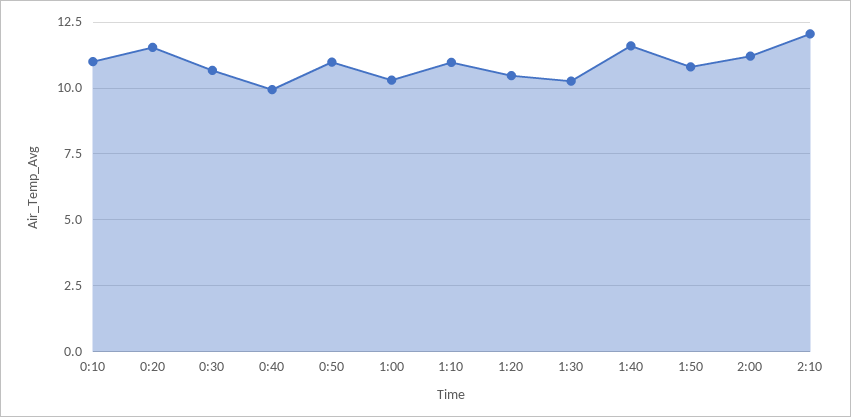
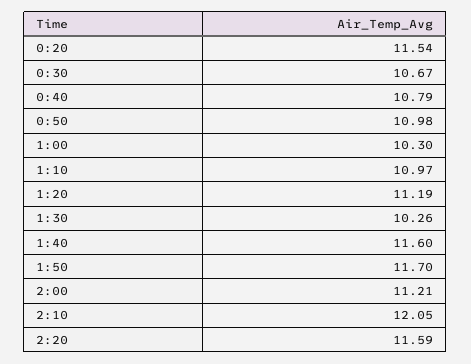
0:10: 11 -> none
0:40: 10 -> 10.79
1:20: 10.5 -> 11.19
1:50: 10.75 -> 11.7
2:20: none -> 11.59

